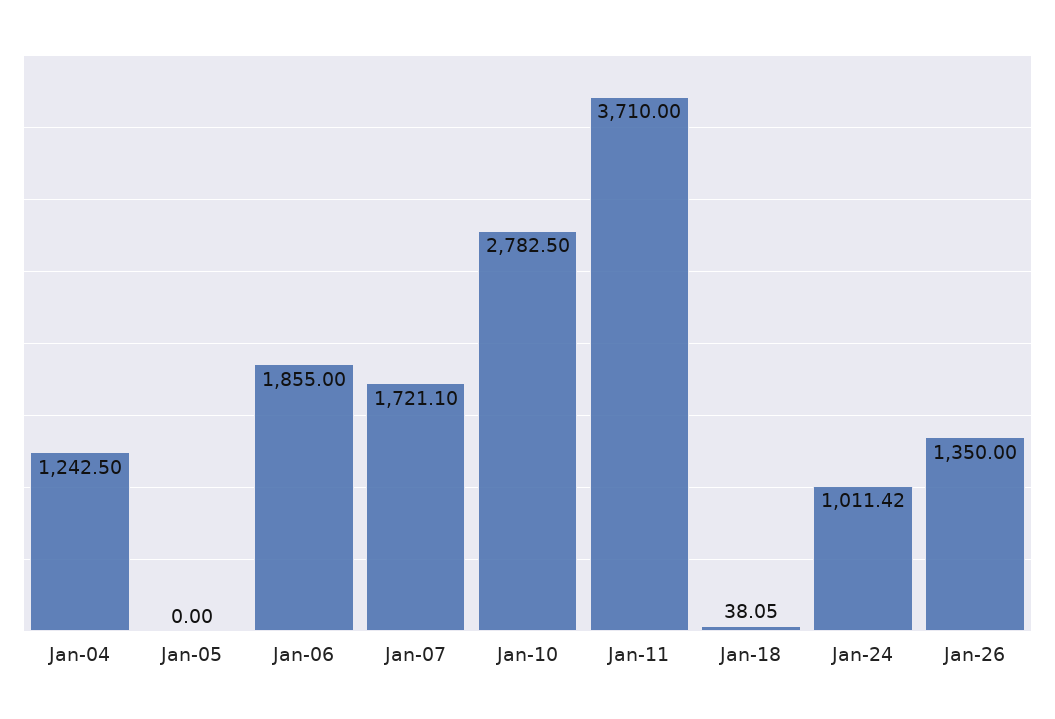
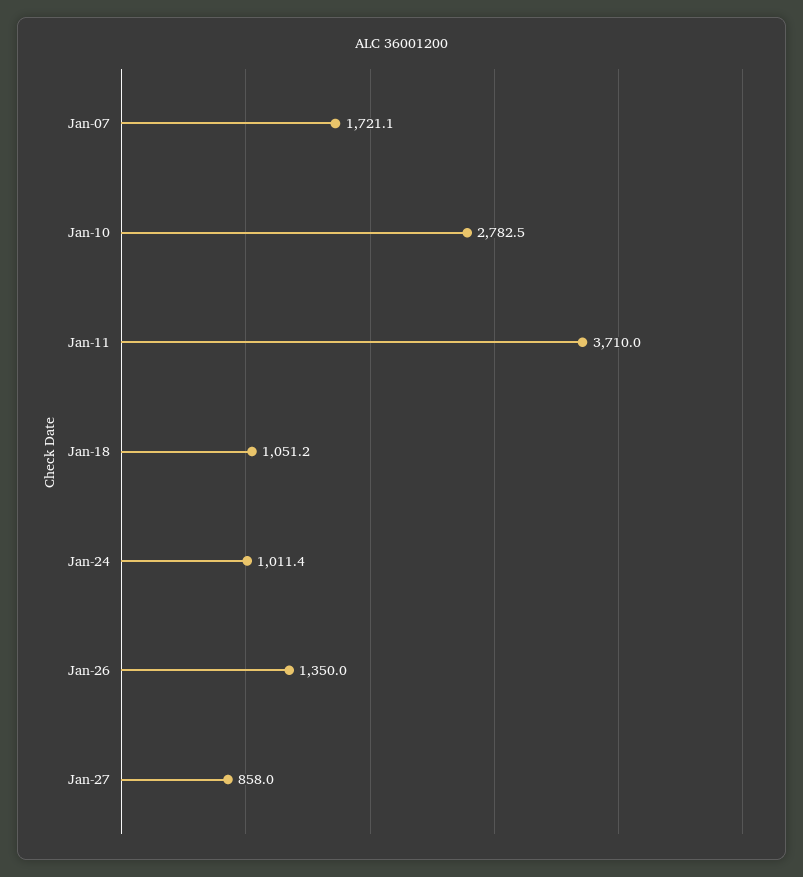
Jan-04: 1242.5 -> none
Jan-05: 0 -> none
Jan-06: 1855 -> none
Jan-18: 38.05 -> 1051.2
Jan-27: none -> 858

